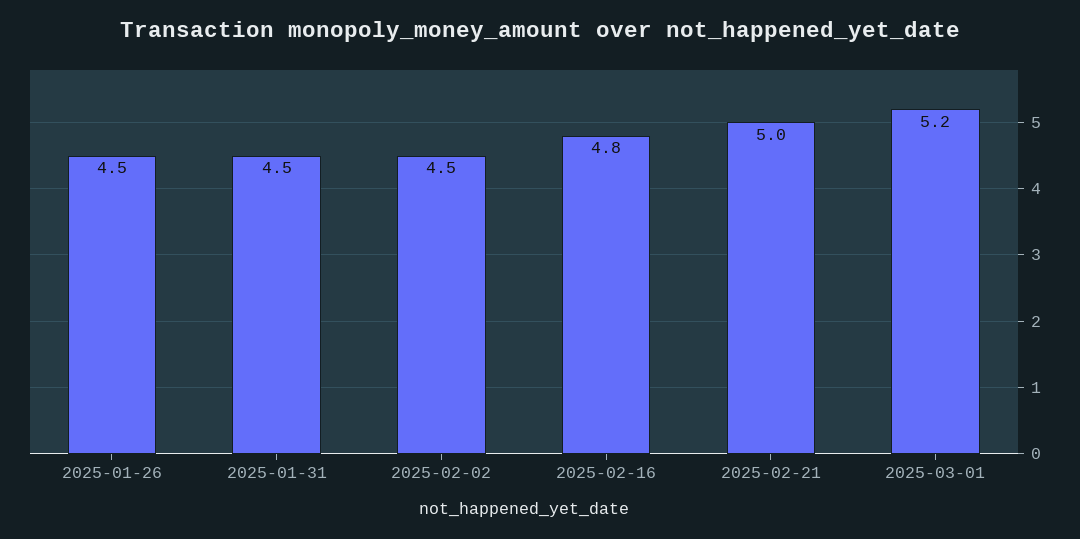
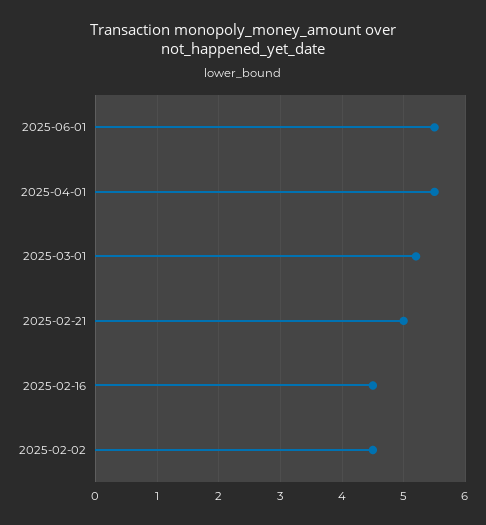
2025-01-26: 4.5 -> none
2025-01-31: 4.5 -> none
2025-02-16: 4.8 -> 4.5
2025-06-01: none -> 5.5
2025-04-01: none -> 5.5

